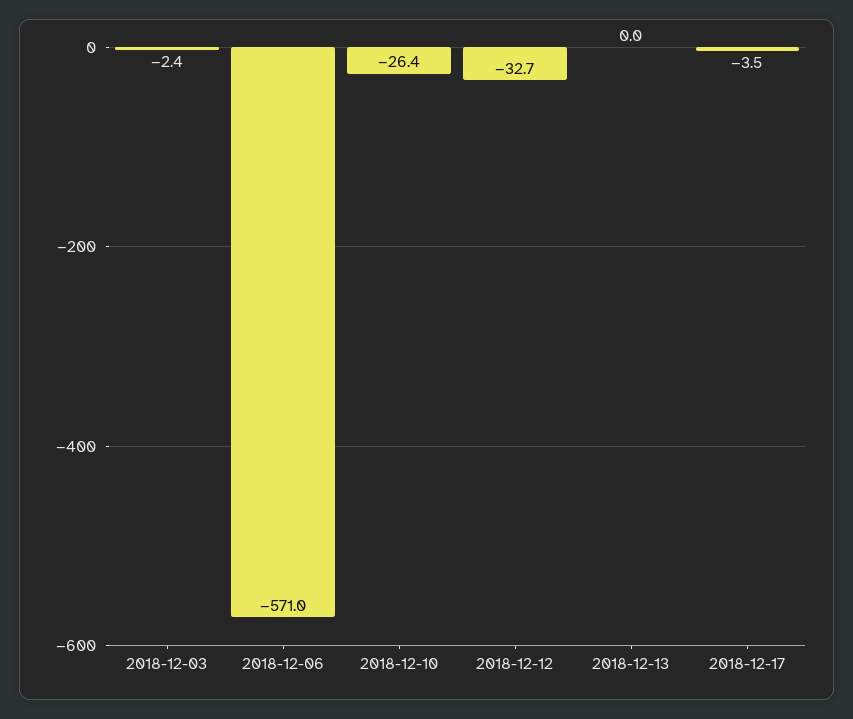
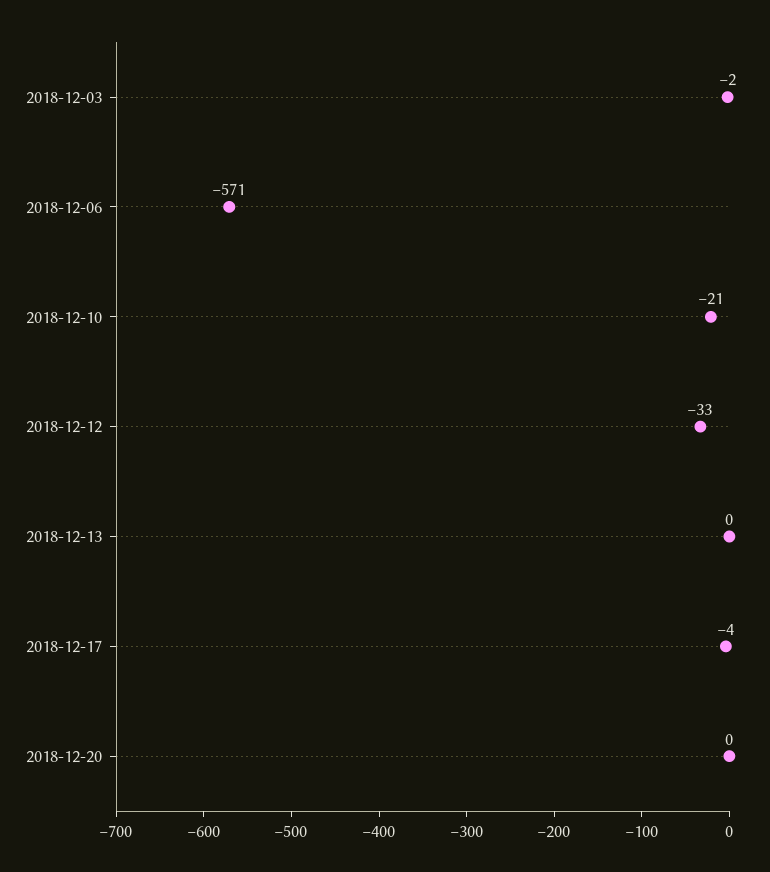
2018-12-10: -26.4 -> -21
2018-12-20: none -> 0

